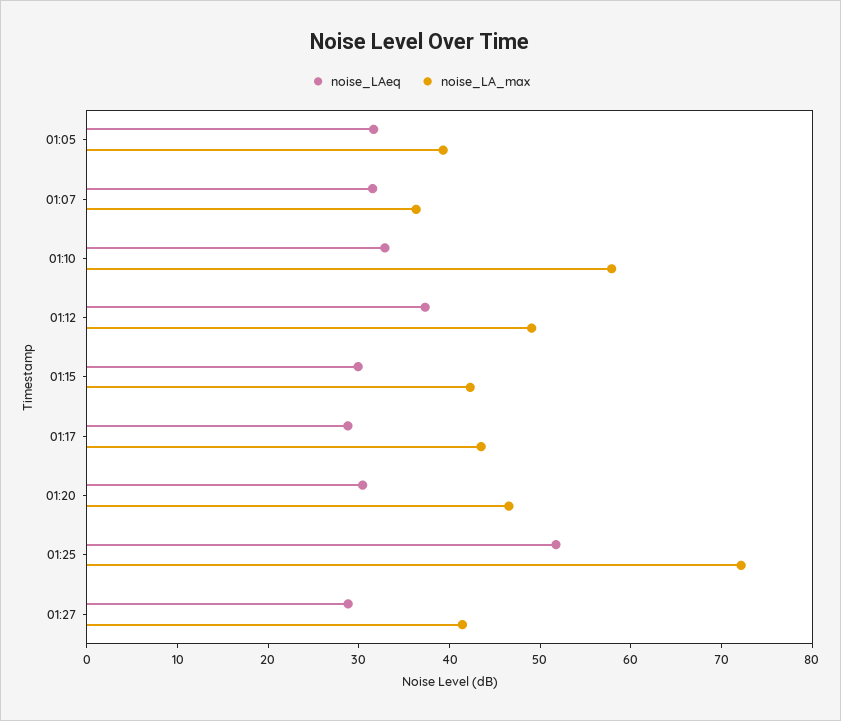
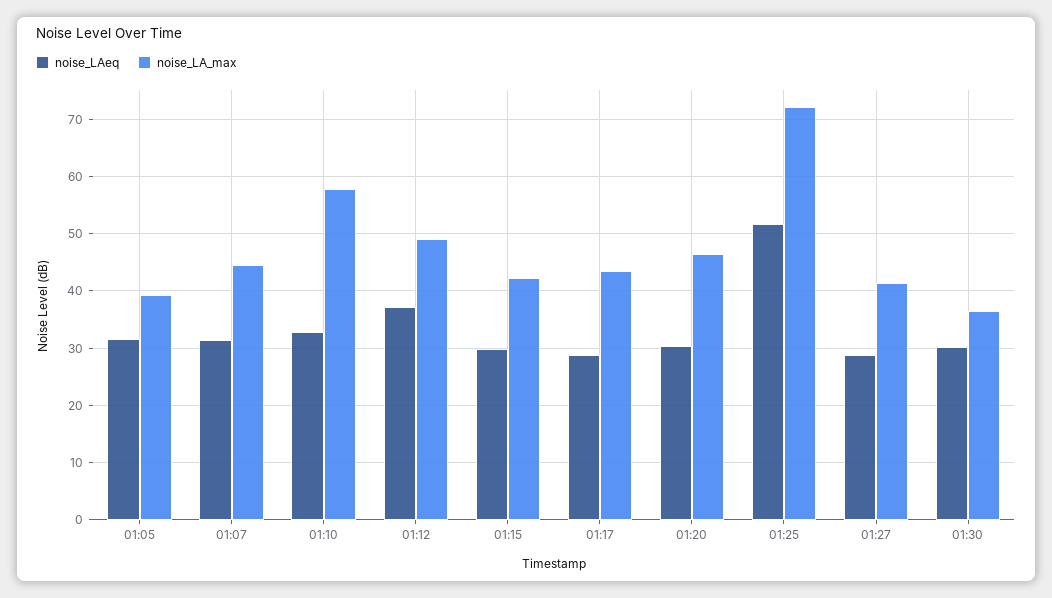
noise_LA_max, 01:07: 36 -> 44
noise_LAeq, 01:30: none -> 30
noise_LA_max, 01:30: none -> 36

